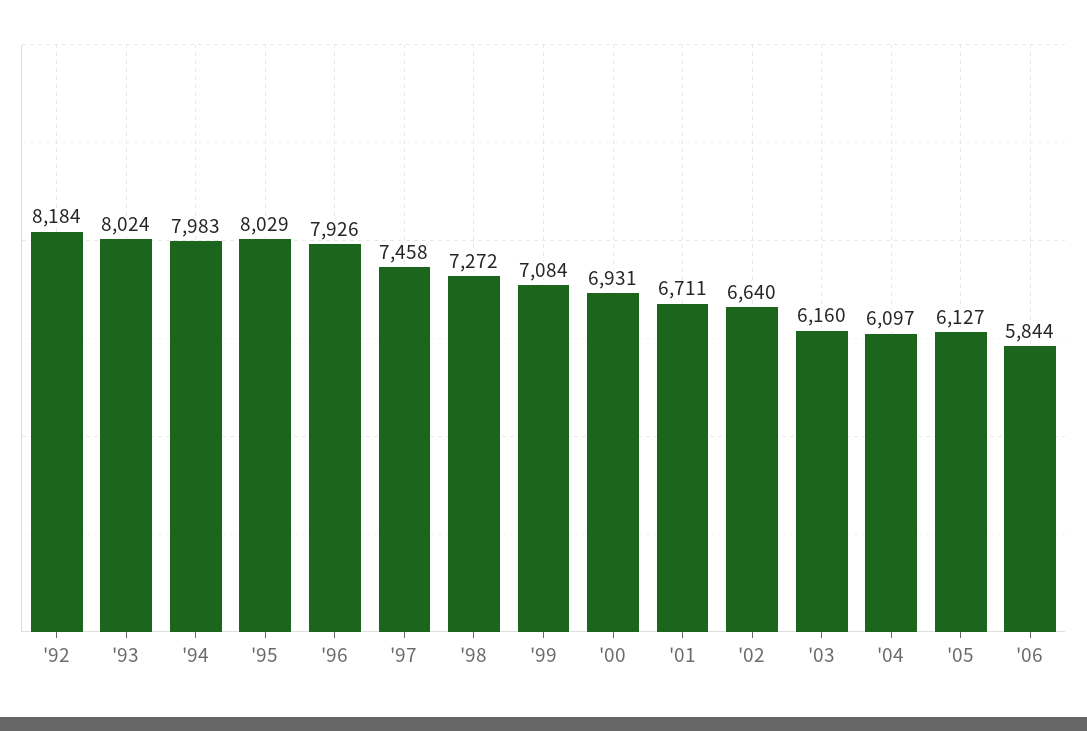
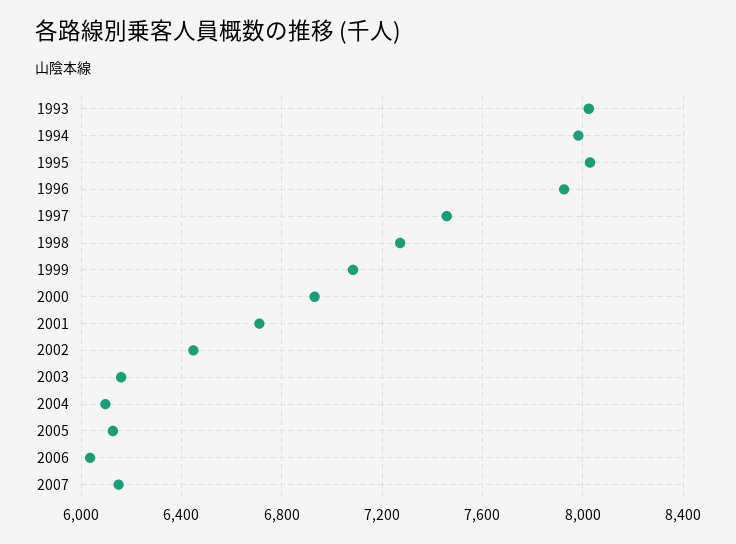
'92: 8184 -> none
'02: 6640 -> 6450
'06: 5844 -> 6050
2007: none -> 6150

